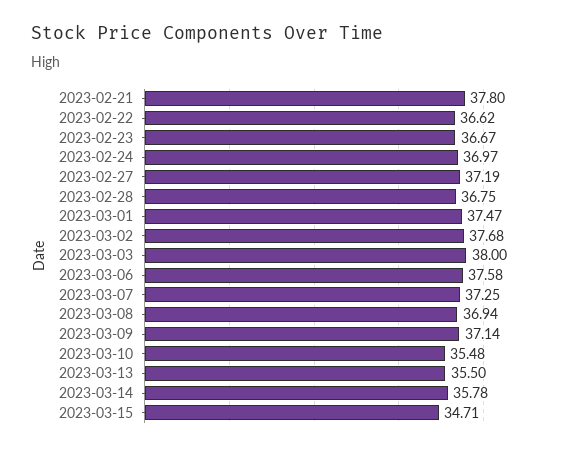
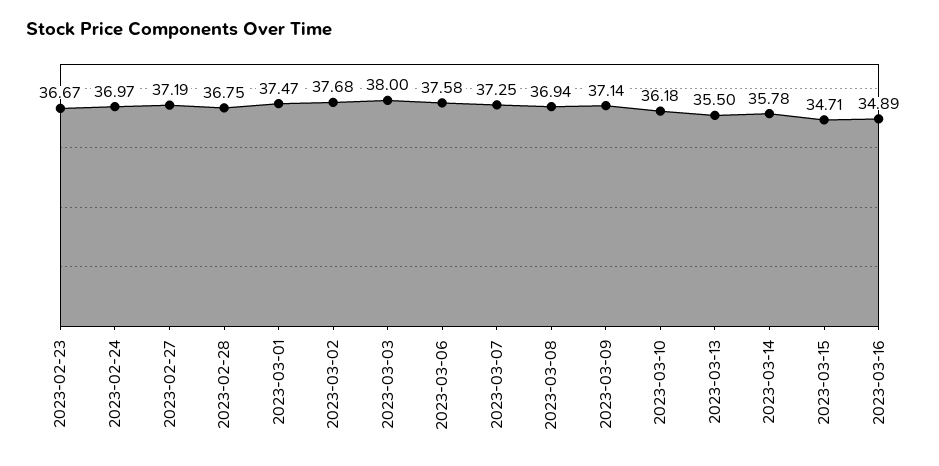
2023-02-21: 37.8 -> none
2023-02-22: 36.62 -> none
2023-03-10: 35.48 -> 36.18
2023-03-16: none -> 34.89

